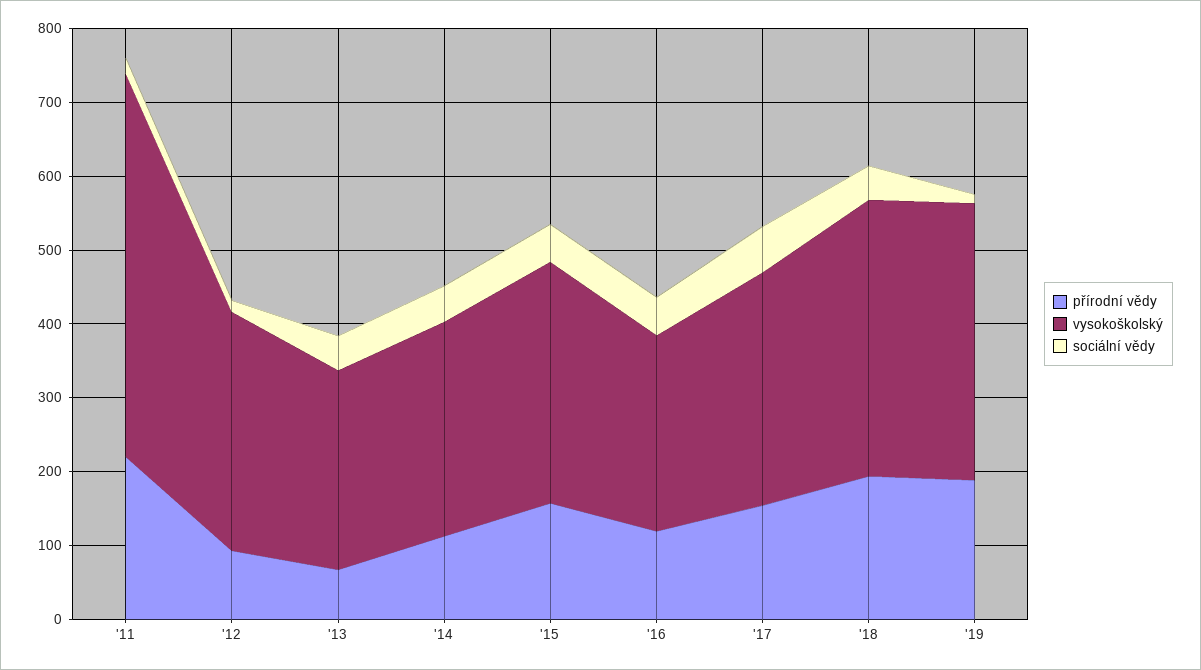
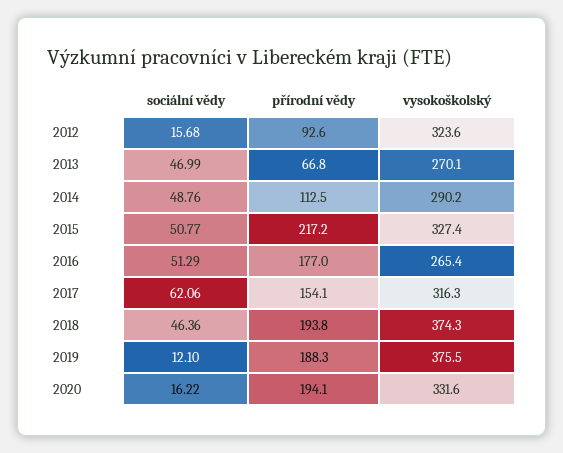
přírodní vědy, '11: 220 -> none
vysokoškolský, '11: 520 -> none
sociální vědy, '11: 20 -> none
přírodní vědy, '15: 160 -> 217.2
přírodní vědy, '16: 120 -> 177
sociální vědy, 2020: none -> 16.22
přírodní vědy, 2020: none -> 194.1
vysokoškolský, 2020: none -> 331.6

